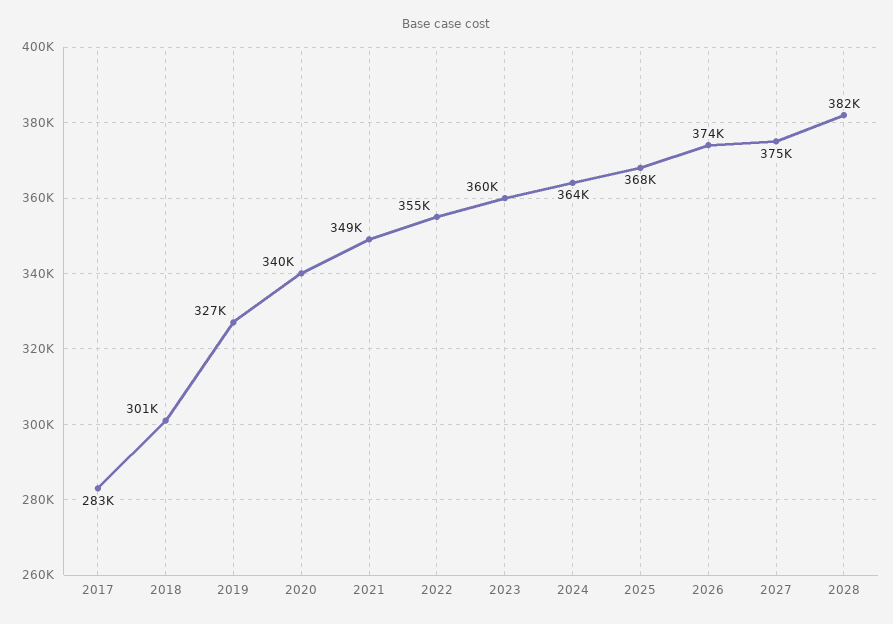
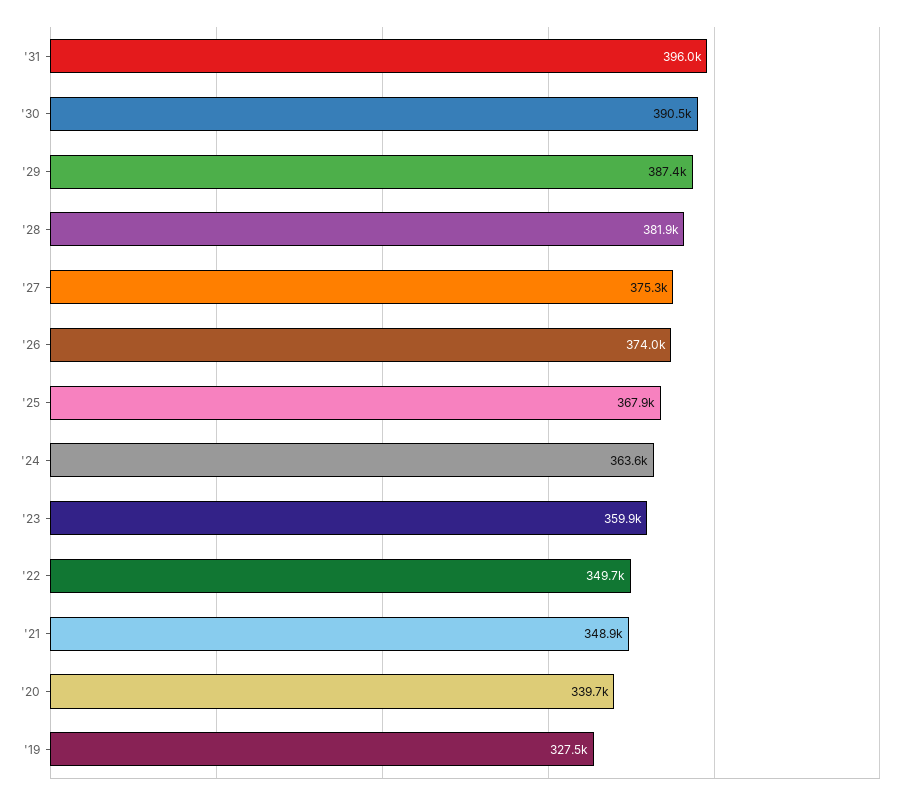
2017: 283000 -> none
2018: 301000 -> none
2022: 355000 -> 349700
'31: none -> 396000
'30: none -> 390500
'29: none -> 387400

